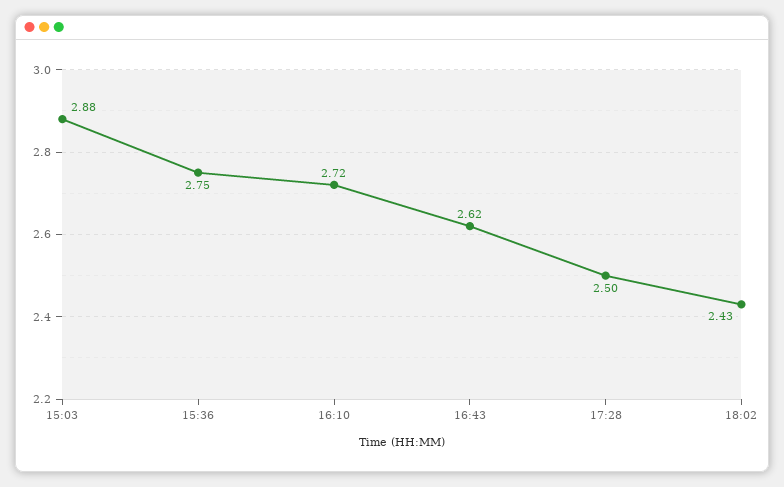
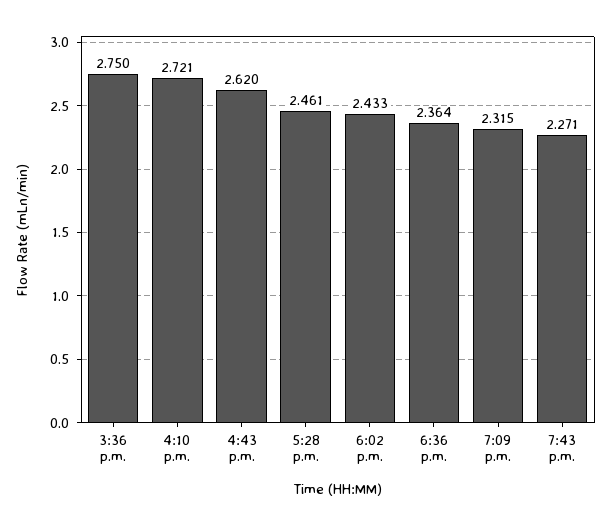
15:03: 2.88 -> none
17:28: 2.5 -> 2.461
6:36 p.m.: none -> 2.364
7:09 p.m.: none -> 2.315
7:43 p.m.: none -> 2.271

